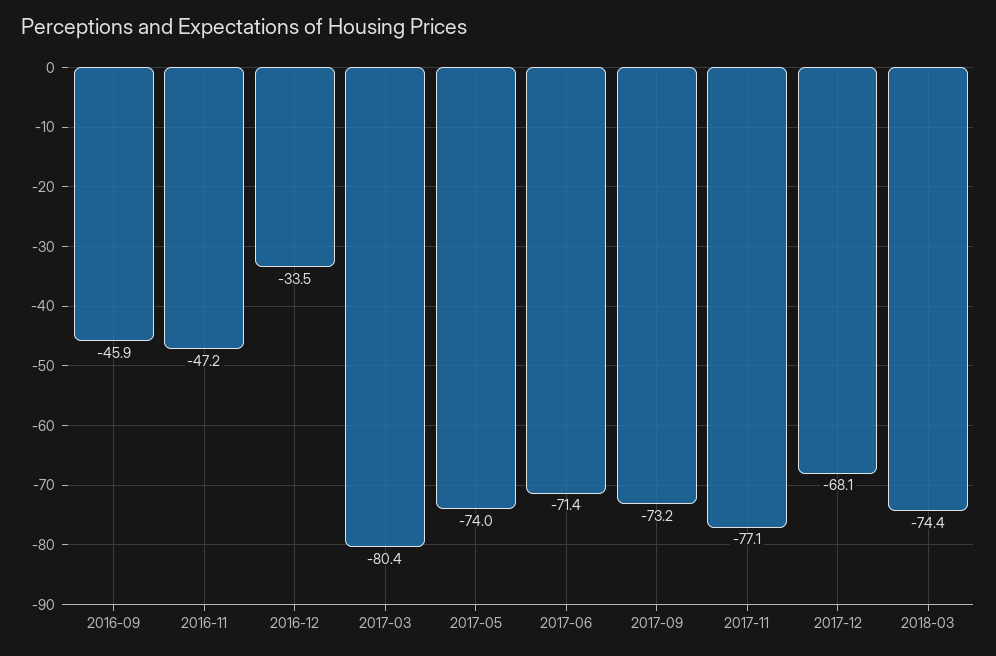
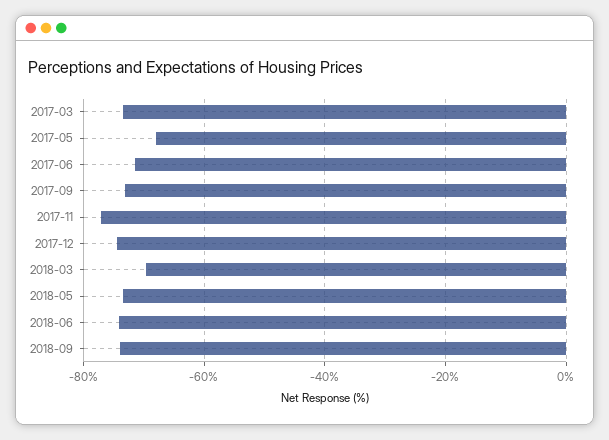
2016-09: -45.9 -> none
2016-11: -47.2 -> none
2016-12: -33.5 -> none
2017-03: -80.4 -> -74
2017-05: -74 -> -68
2017-12: -68.1 -> -74
2018-03: -74.4 -> -70
2018-05: none -> -74
2018-06: none -> -74
2018-09: none -> -74

